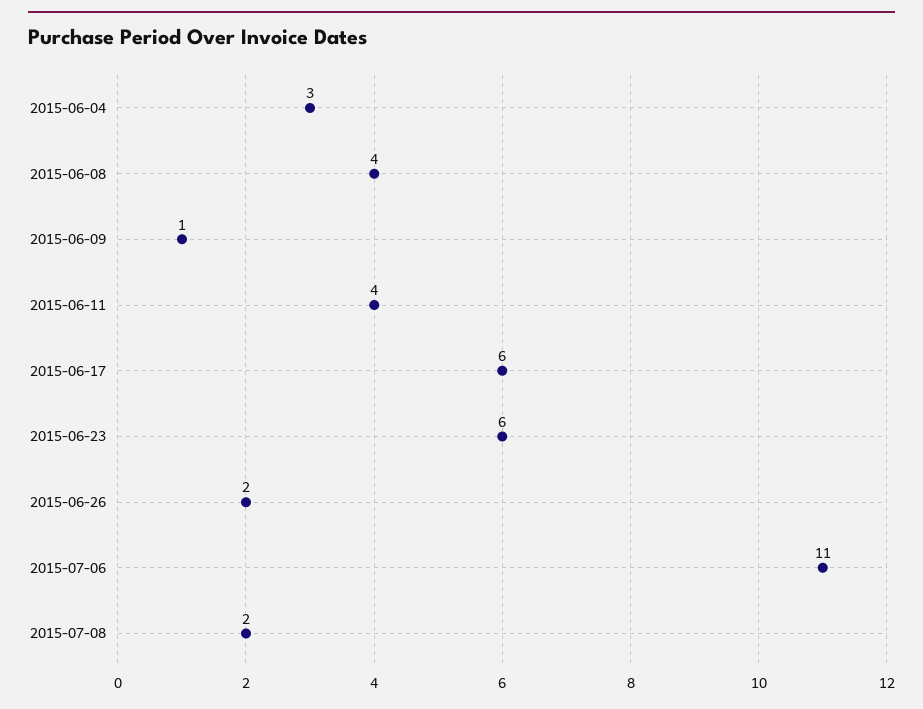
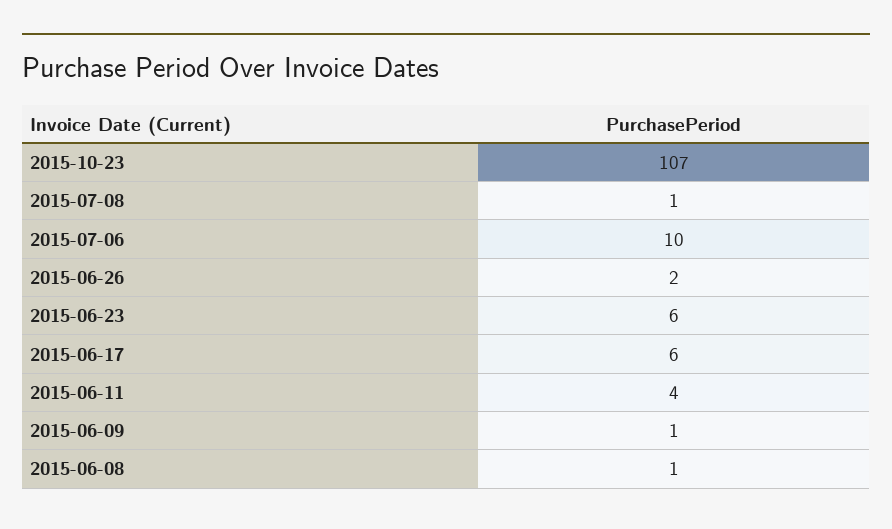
2015-06-04: 3 -> none
2015-06-08: 4 -> 1
2015-07-06: 11 -> 10
2015-07-08: 2 -> 1
2015-10-23: none -> 107

